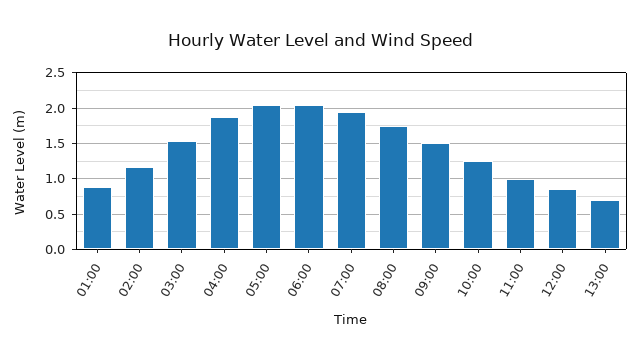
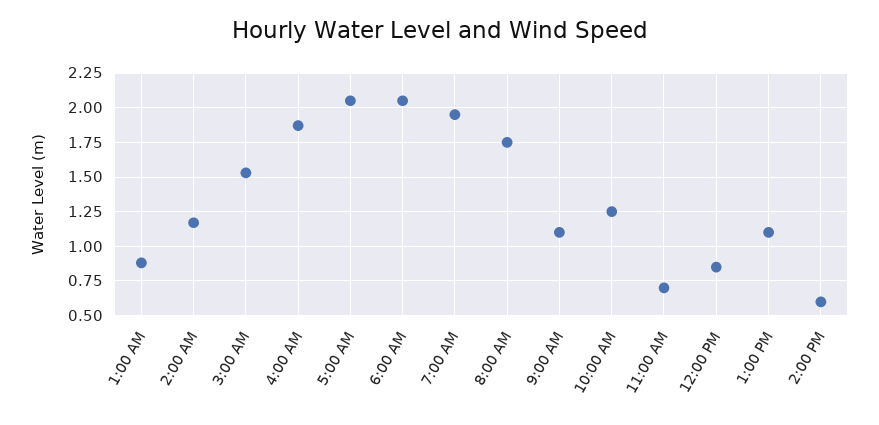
09:00: 1.5 -> 1.1
11:00: 1 -> 0.7
13:00: 0.7 -> 1.1
2:00 PM: none -> 0.6

